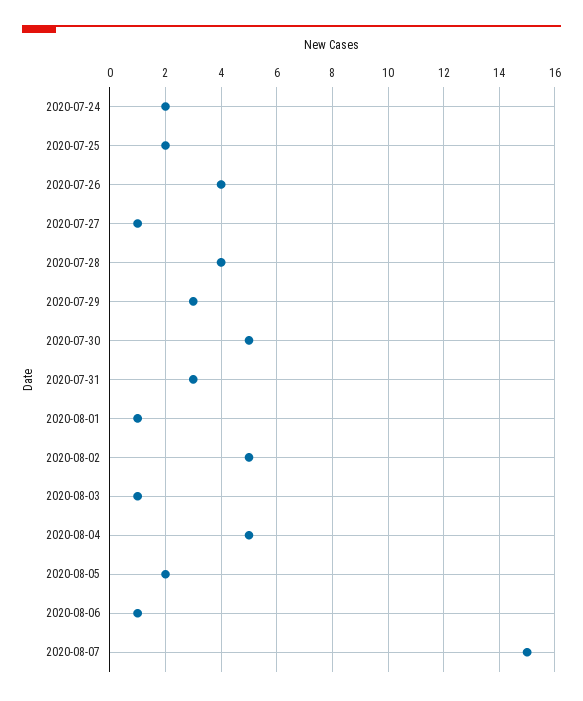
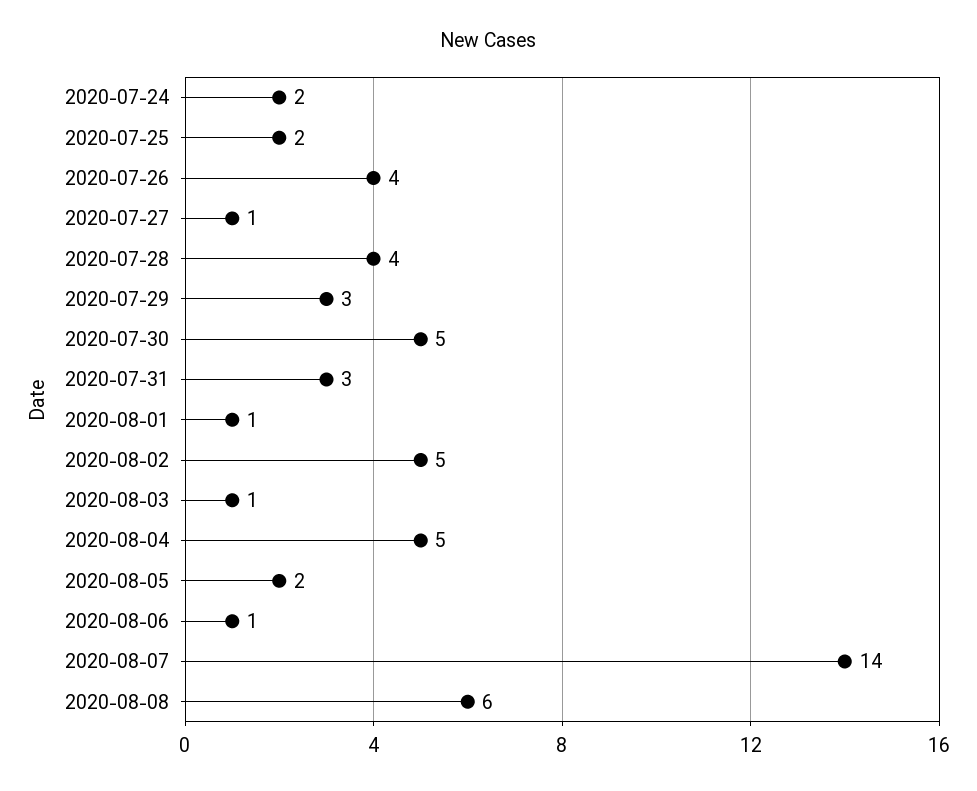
2020-08-07: 15 -> 14
2020-08-08: none -> 6

